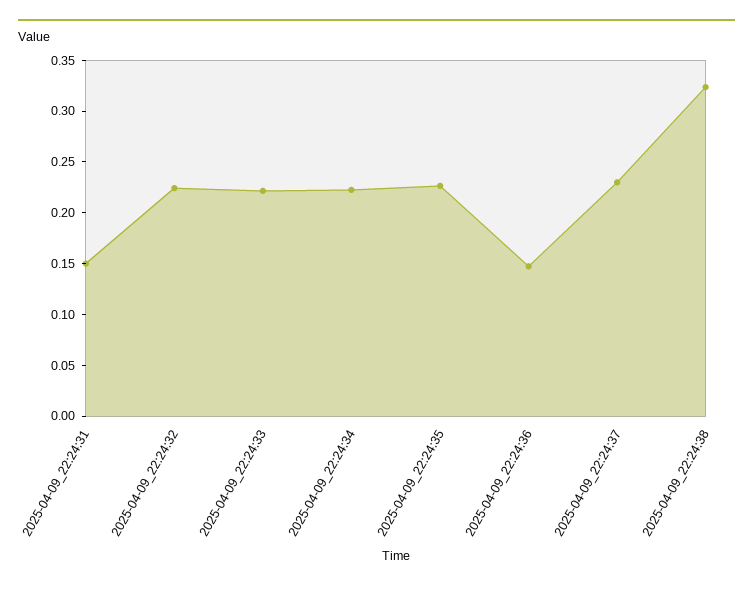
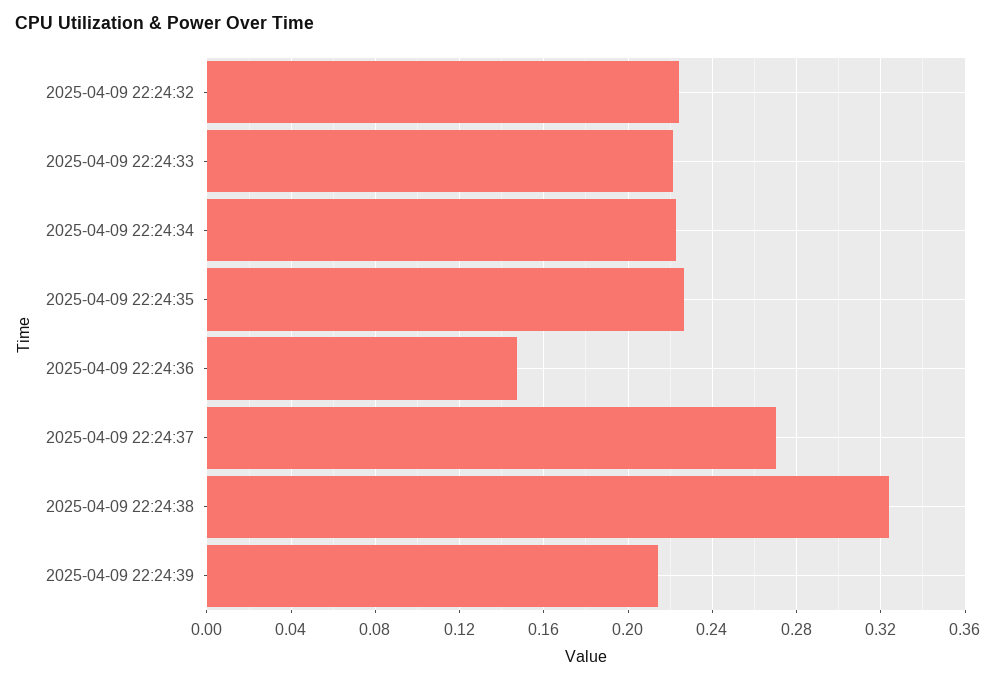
2025-04-09_22:24:31: 0.15 -> none
2025-04-09_22:24:37: 0.23 -> 0.27
2025-04-09 22:24:39: none -> 0.215

